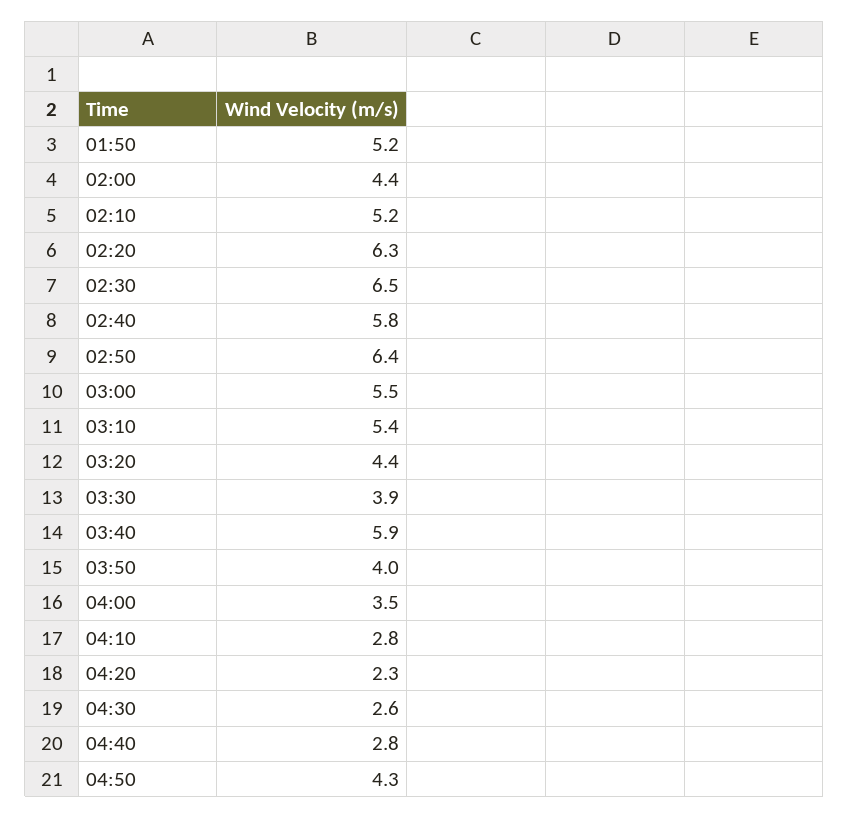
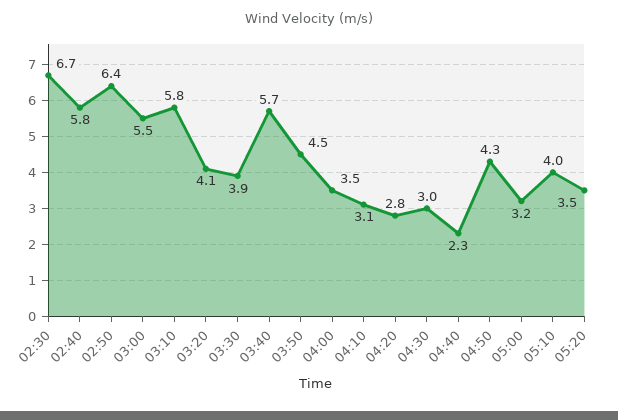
01:50: 5.2 -> none
02:00: 4.4 -> none
02:10: 5.2 -> none
02:20: 6.3 -> none
02:30: 6.5 -> 6.7
03:10: 5.4 -> 5.8
03:20: 4.4 -> 4.1
03:40: 5.9 -> 5.7
03:50: 4 -> 4.5
04:10: 2.8 -> 3.1
04:20: 2.3 -> 2.8
04:30: 2.6 -> 3
04:40: 2.8 -> 2.3
05:00: none -> 3.2
05:10: none -> 4
05:20: none -> 3.5

